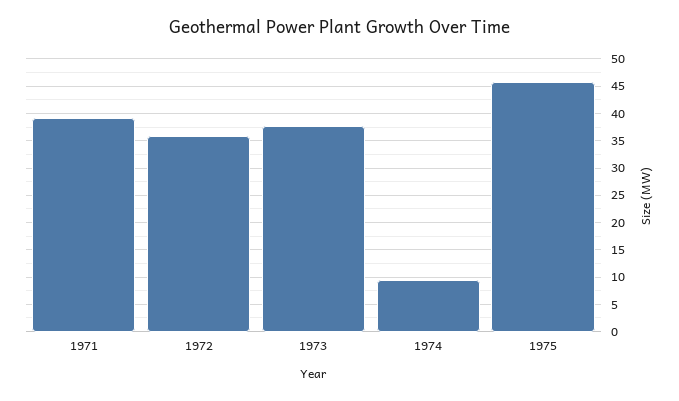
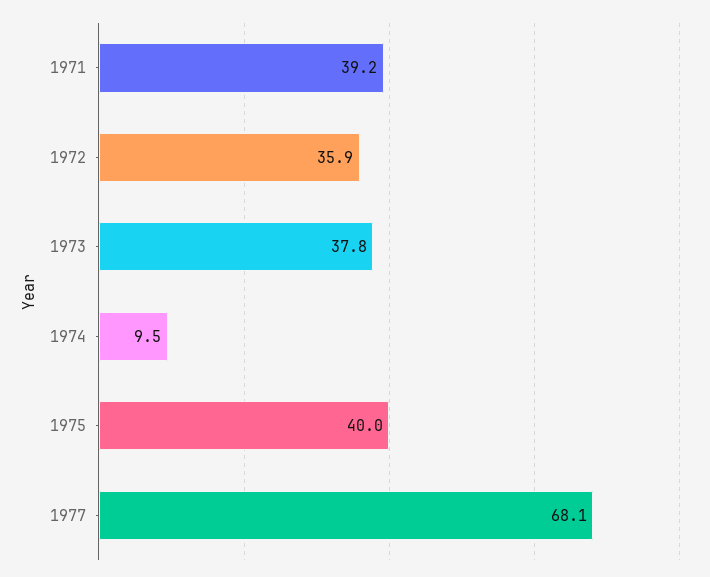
1975: 45 -> 40
1977: none -> 68.1

